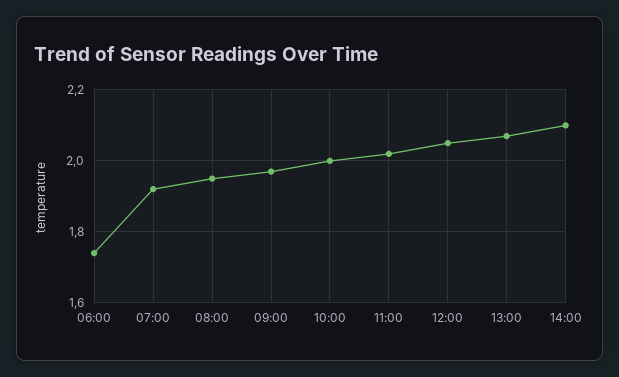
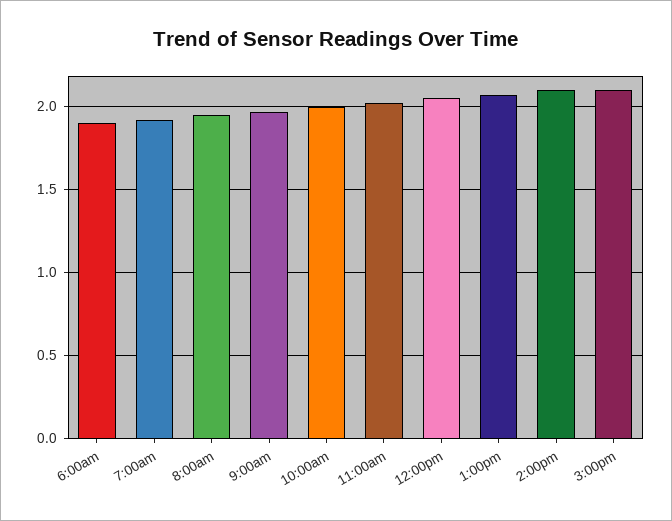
06:00: 1.75 -> 1.9
3:00pm: none -> 2.1

